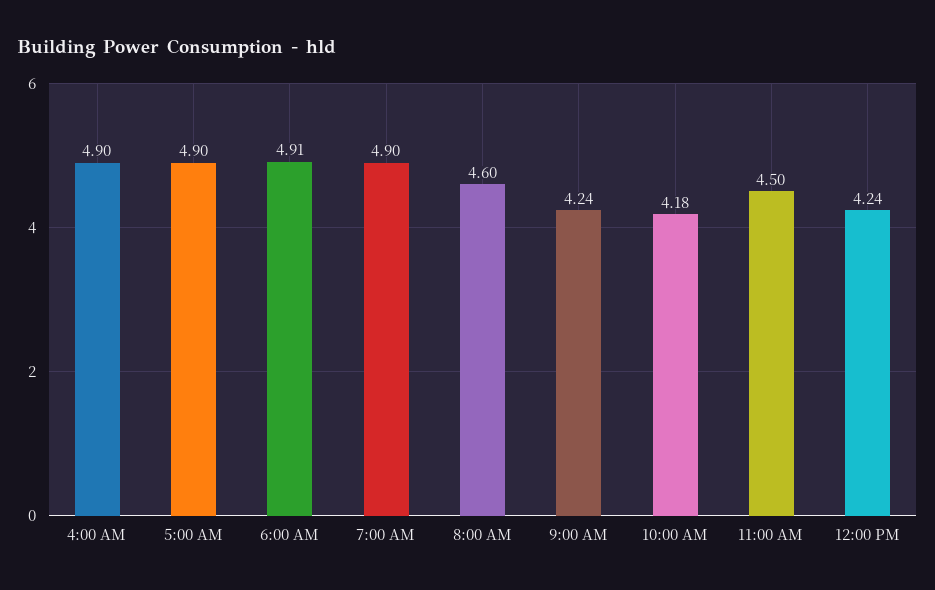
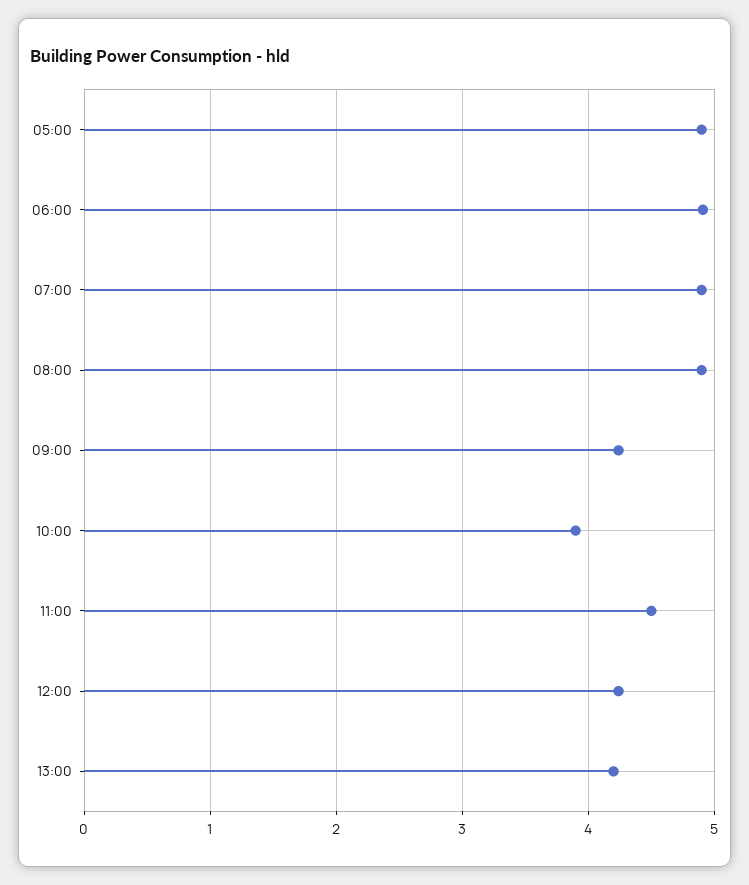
4:00 AM: 4.9 -> none
8:00 AM: 4.6 -> 4.9
10:00 AM: 4.18 -> 3.9
13:00: none -> 4.2

